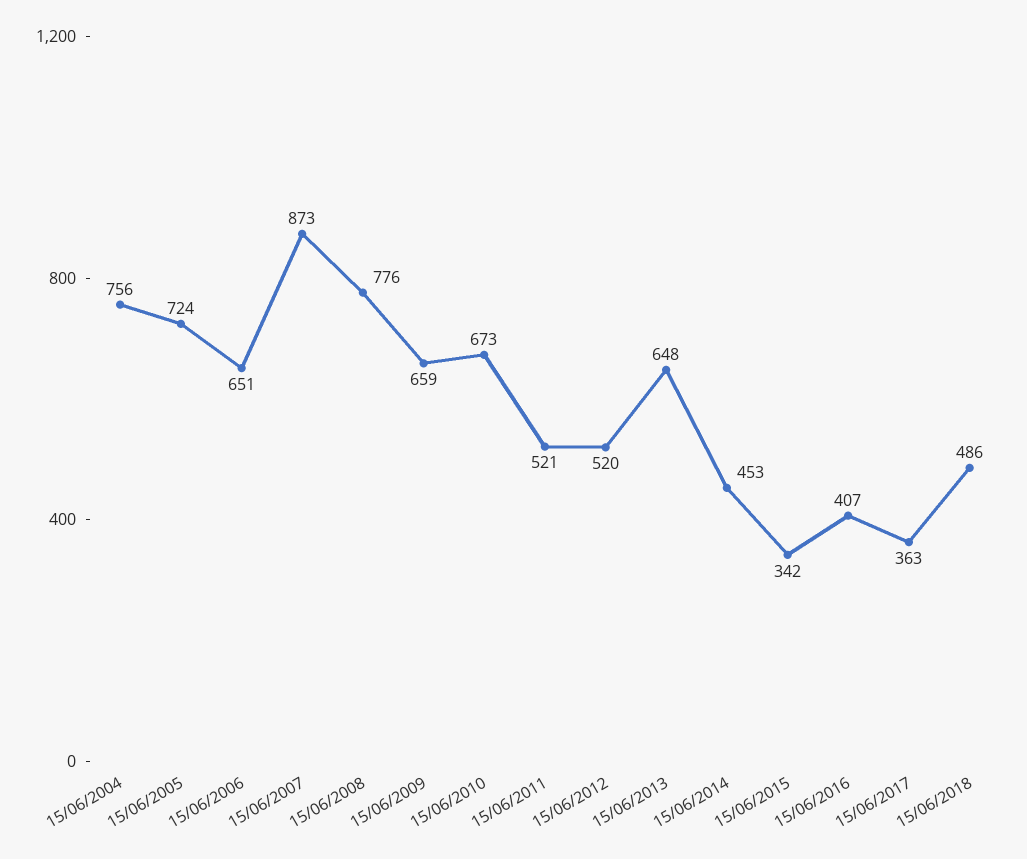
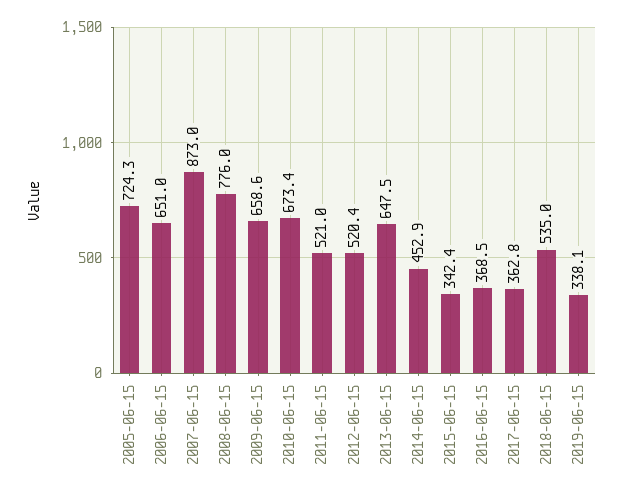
15/06/2004: 756 -> none
15/06/2016: 407 -> 368.5
15/06/2018: 486 -> 535
2019-06-15: none -> 338.1

